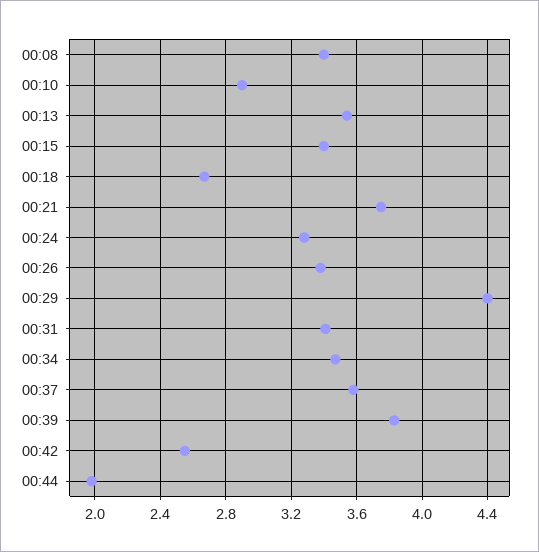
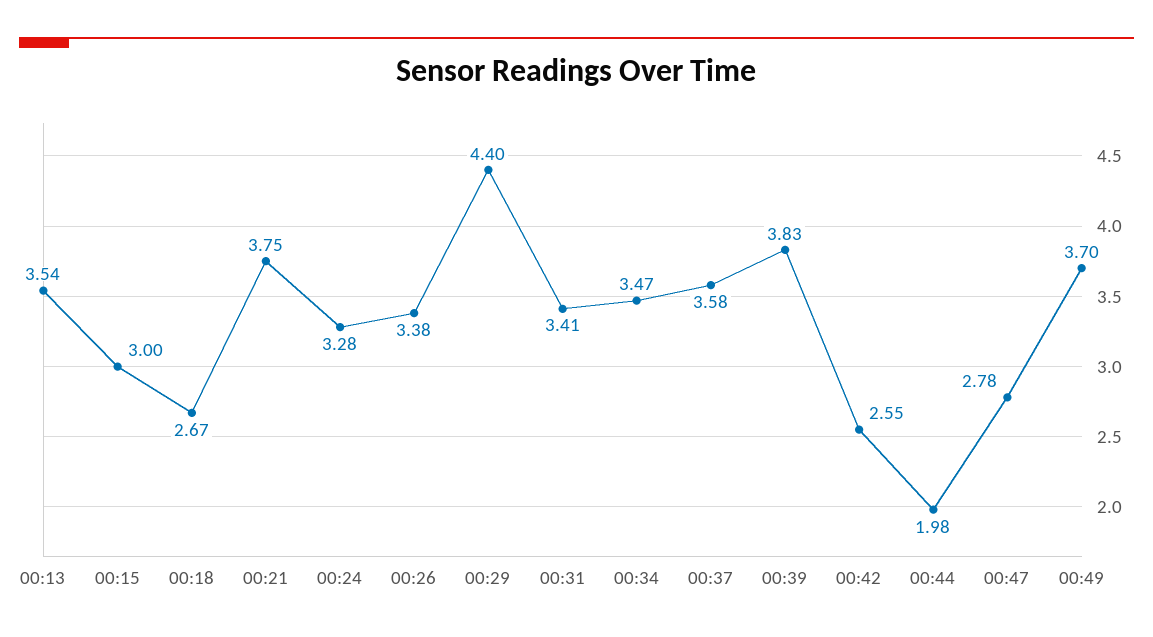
00:08: 3.4 -> none
00:10: 2.9 -> none
00:15: 3.4 -> 3
00:47: none -> 2.78
00:49: none -> 3.7

